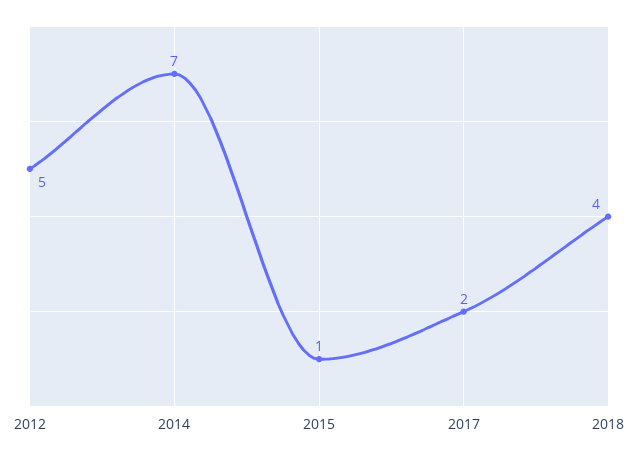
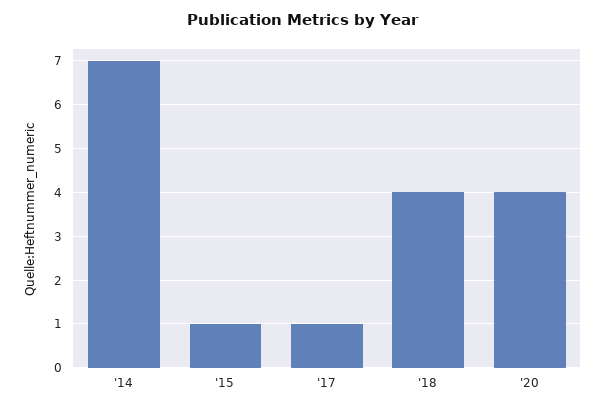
2012: 5 -> none
2017: 2 -> 1
'20: none -> 4

